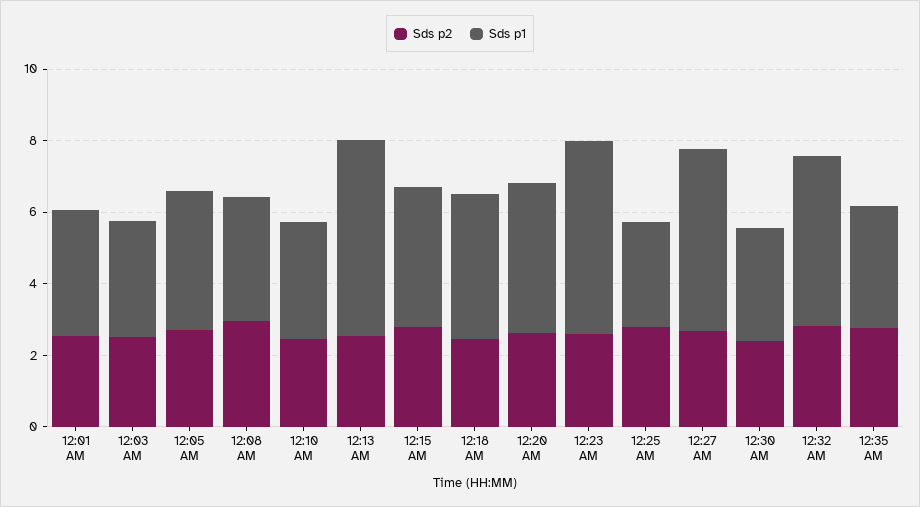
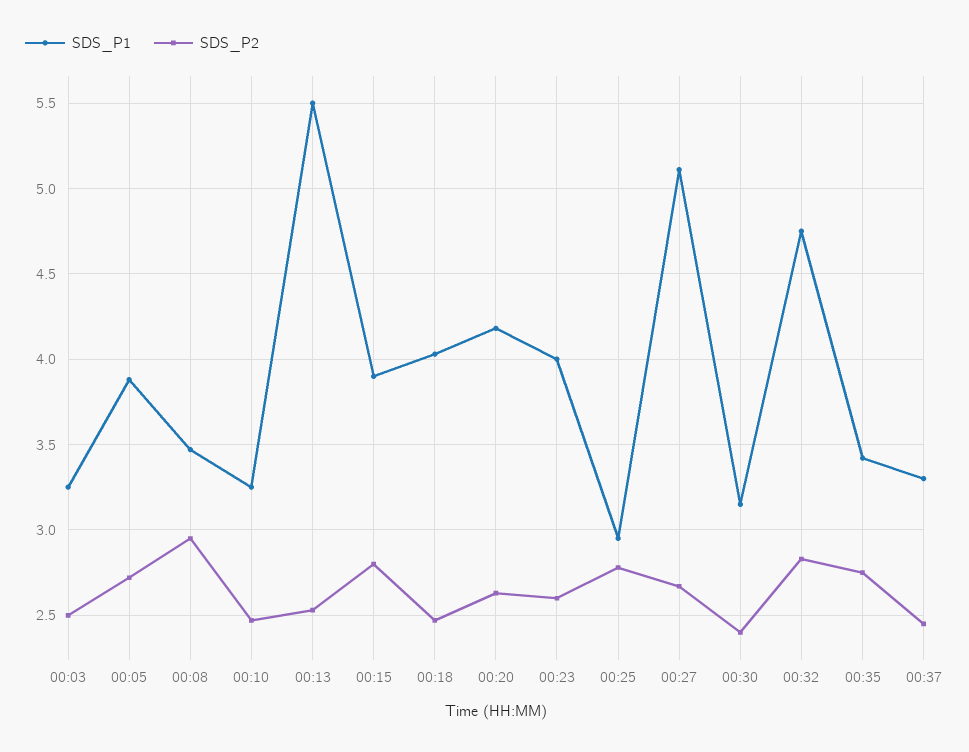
Sds p2, 12:01 AM: 2.5 -> none
Sds p1, 12:01 AM: 3.5 -> none
Sds p1, 12:23 AM: 5.5 -> 4
Sds p1, 00:37: none -> 3.3
Sds p2, 00:37: none -> 2.45

